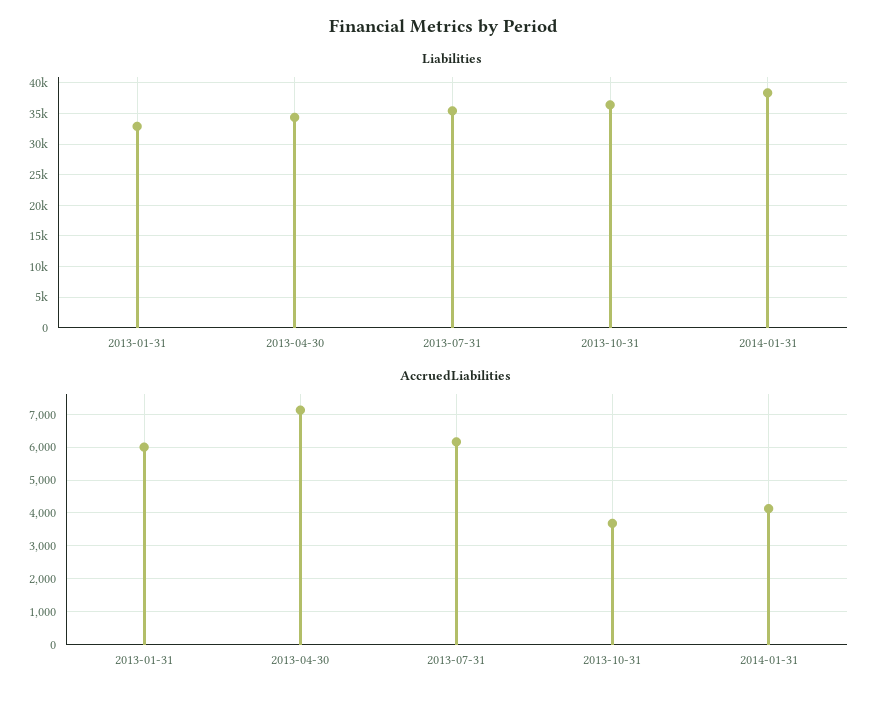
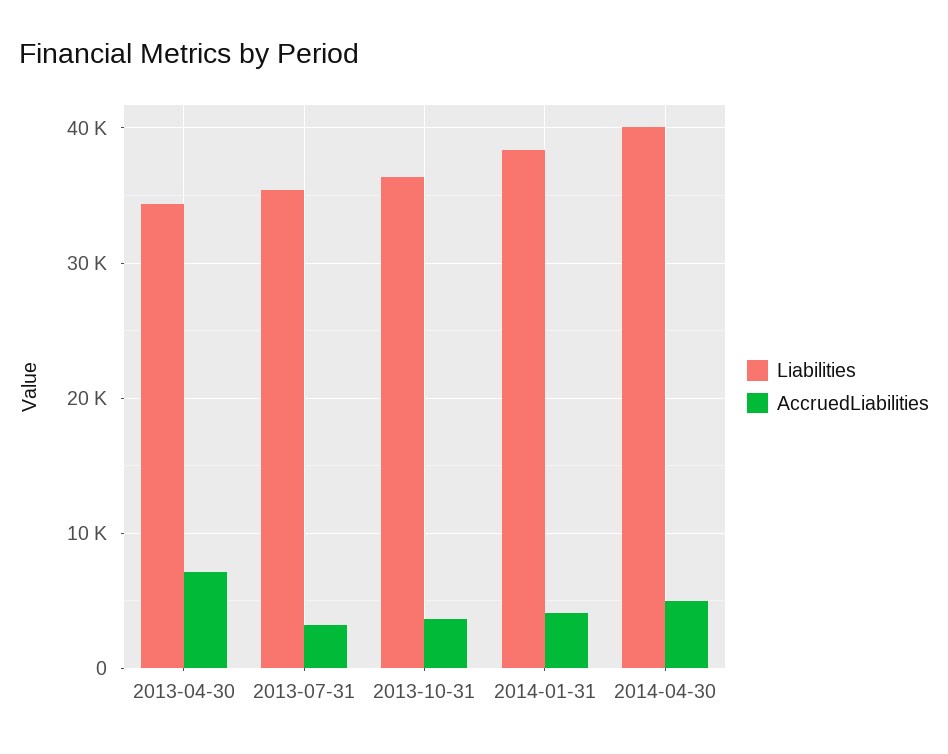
Liabilities, 2013-01-31: 33000 -> none
AccruedLiabilities, 2013-01-31: 6000 -> none
AccruedLiabilities, 2013-07-31: 6200 -> 3000
Liabilities, 2014-04-30: none -> 40000
AccruedLiabilities, 2014-04-30: none -> 5000

